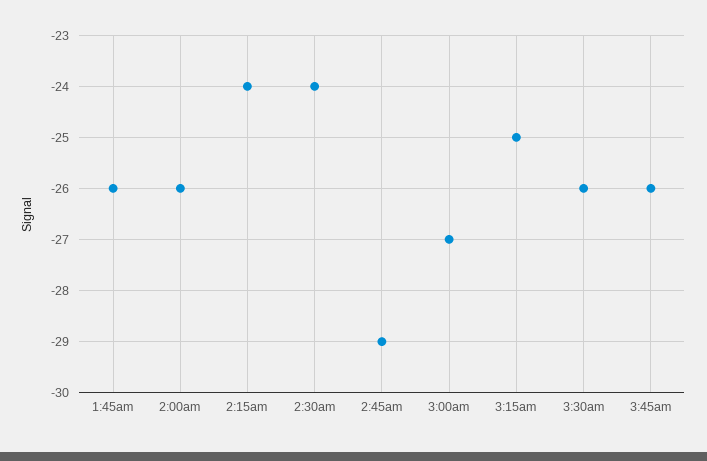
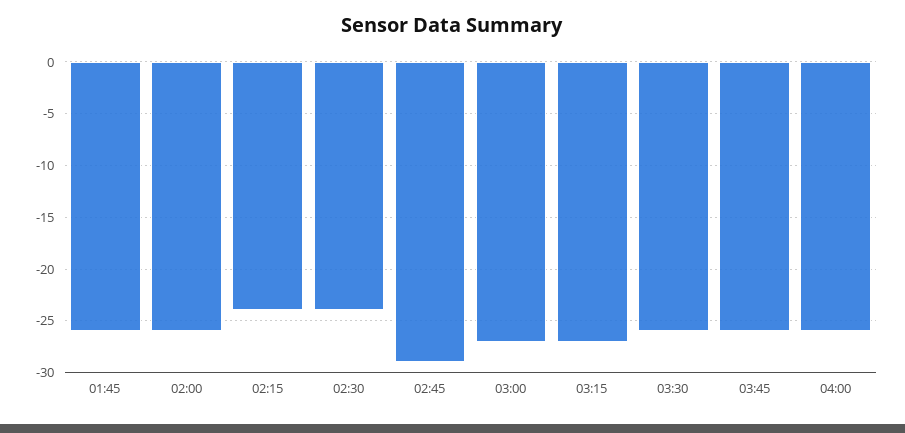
3:15am: -25 -> -27
04:00: none -> -26

